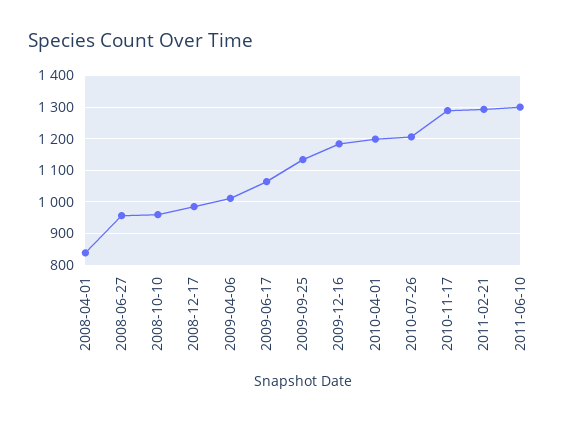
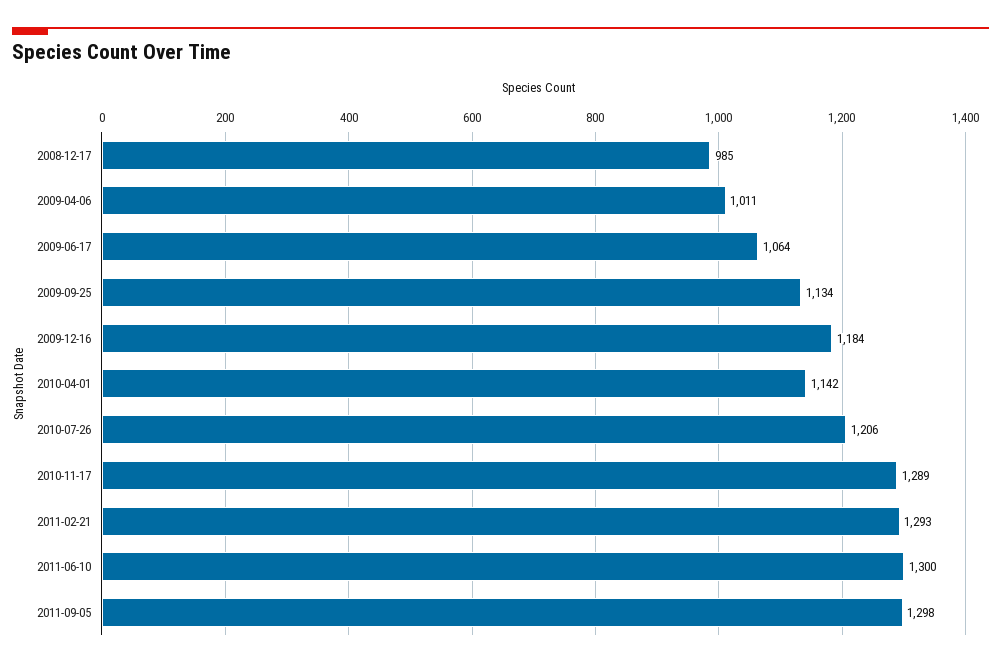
2008-04-01: 840 -> none
2008-06-27: 960 -> none
2008-10-10: 960 -> none
2010-04-01: 1200 -> 1142
2011-09-05: none -> 1298

